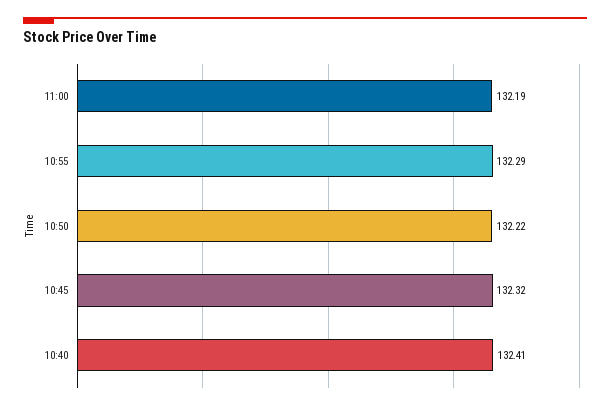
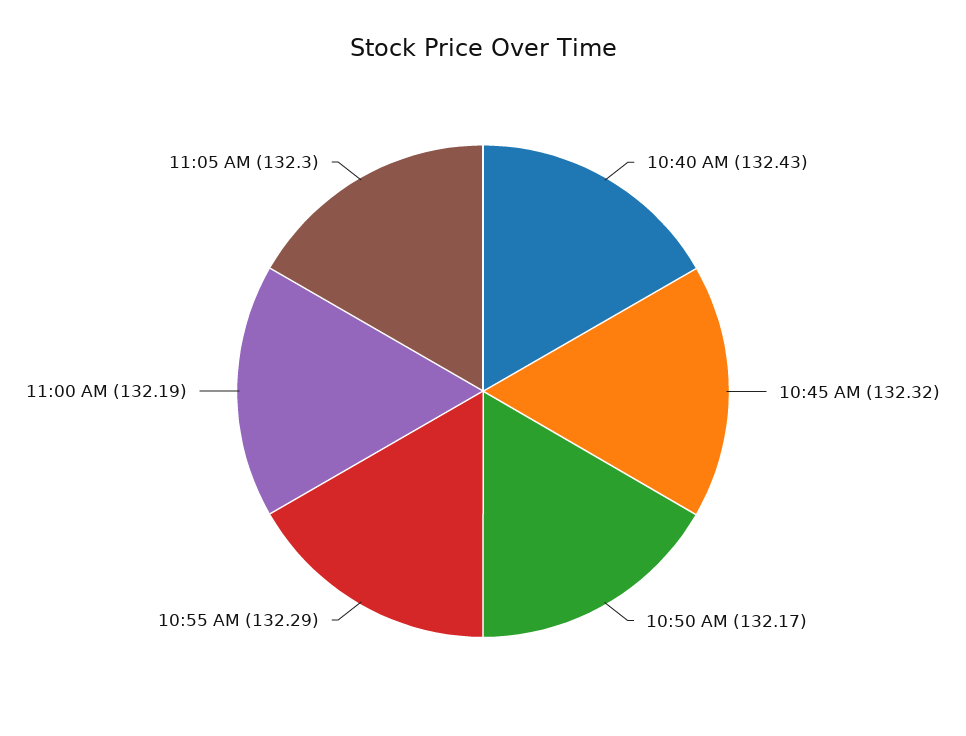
10:50: 132.22 -> 132.17
10:40: 132.41 -> 132.43
11:05 AM: none -> 132.3

